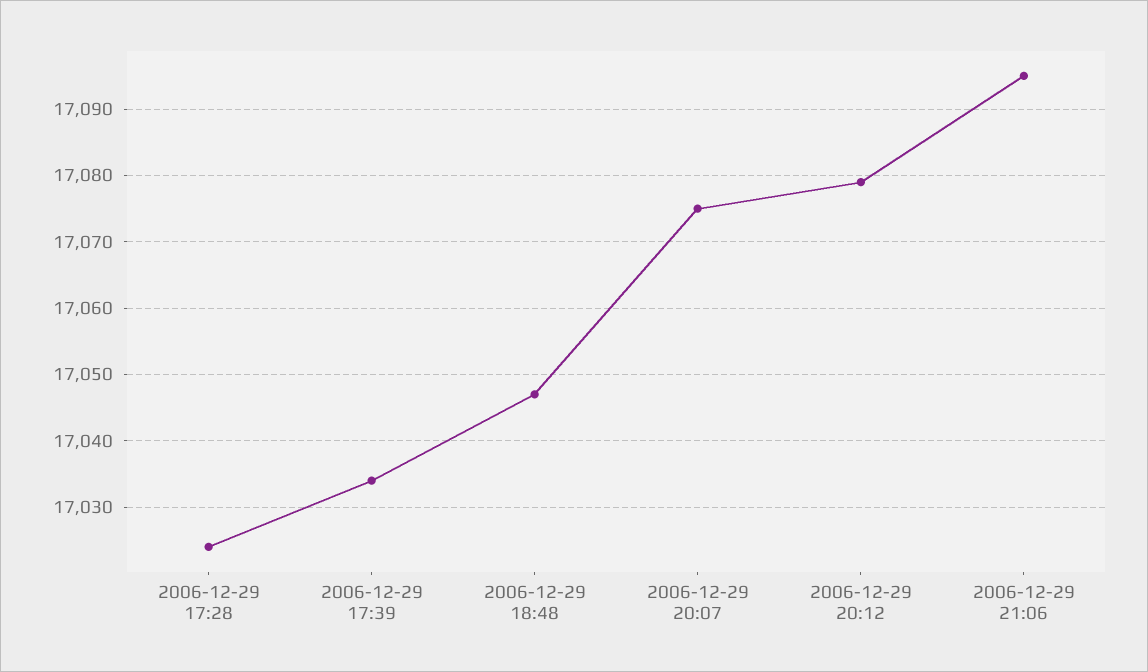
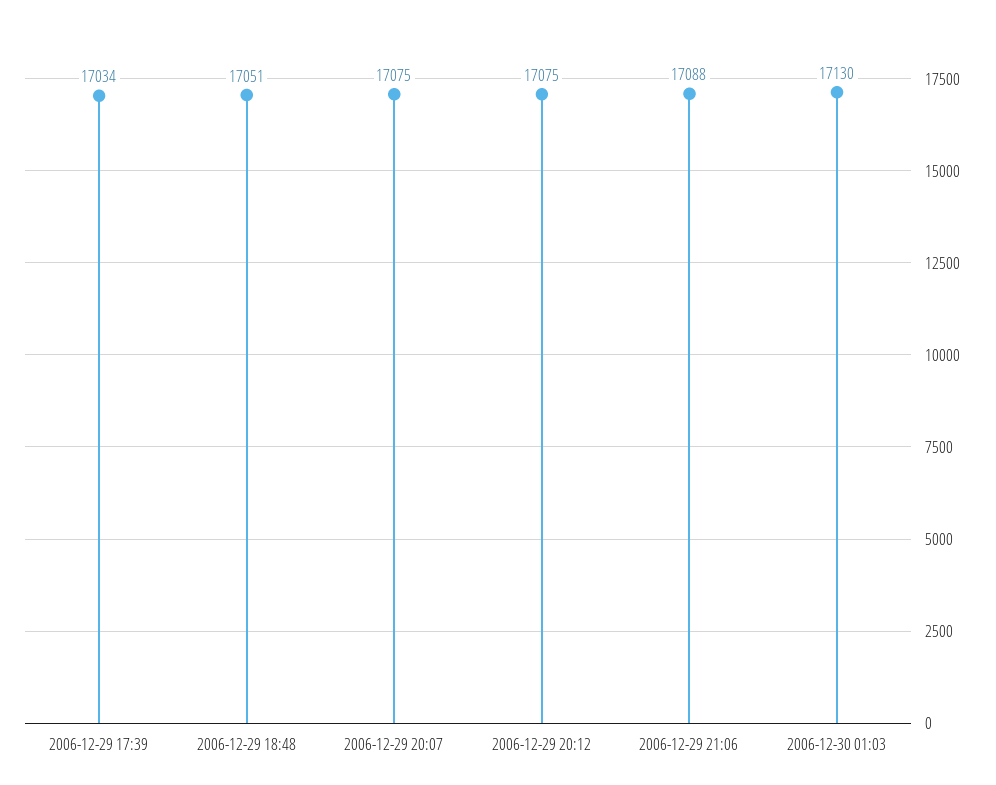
2006-12-29 17:28: 17024 -> none
2006-12-29 18:48: 17047 -> 17051
2006-12-29 20:12: 17079 -> 17075
2006-12-29 21:06: 17095 -> 17088
2006-12-30 01:03: none -> 17130

